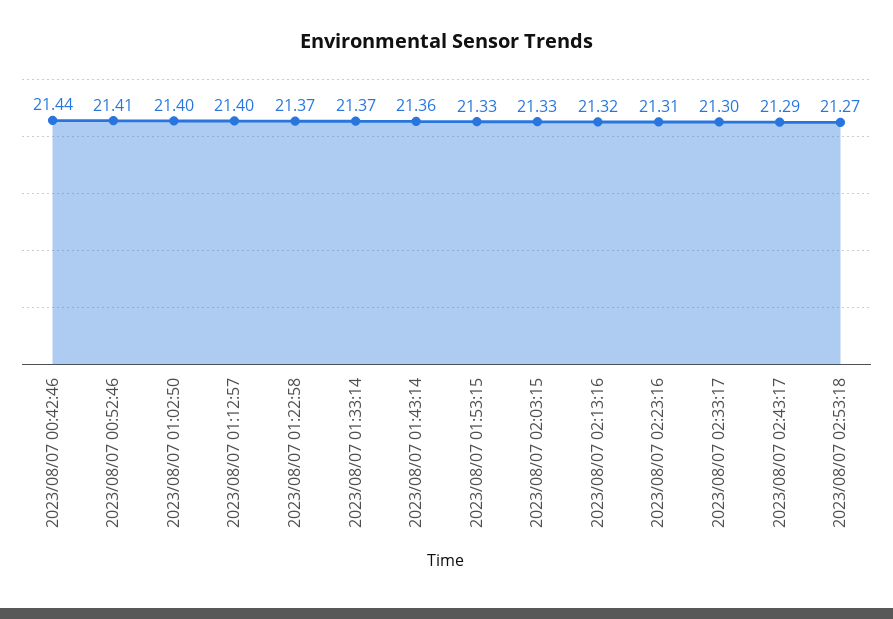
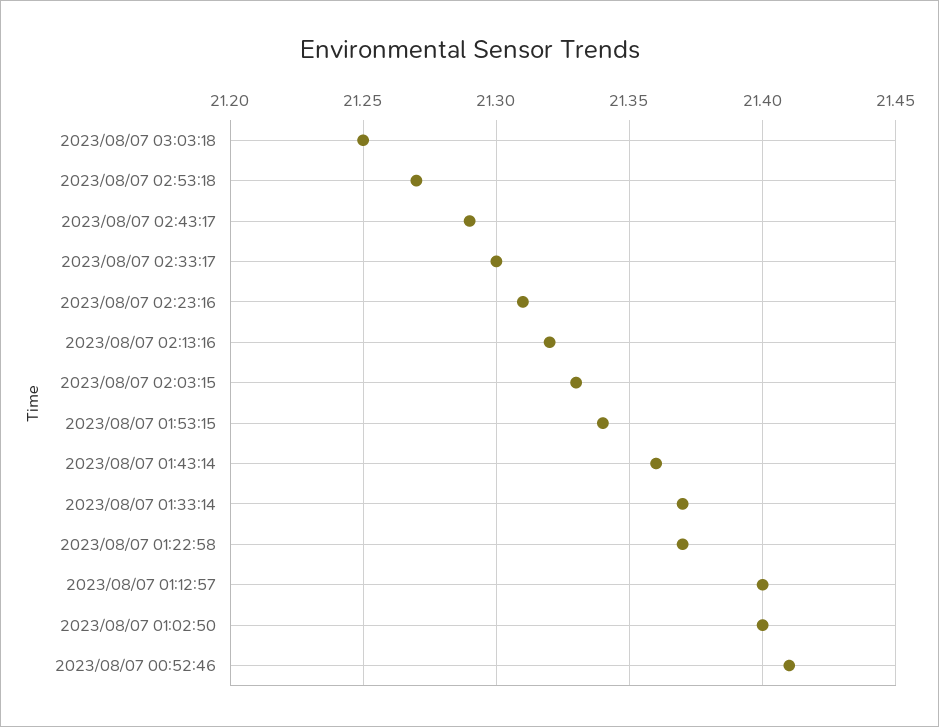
2023/08/07 00:42:46: 21.44 -> none
2023/08/07 01:53:15: 21.33 -> 21.34
2023/08/07 03:03:18: none -> 21.25

